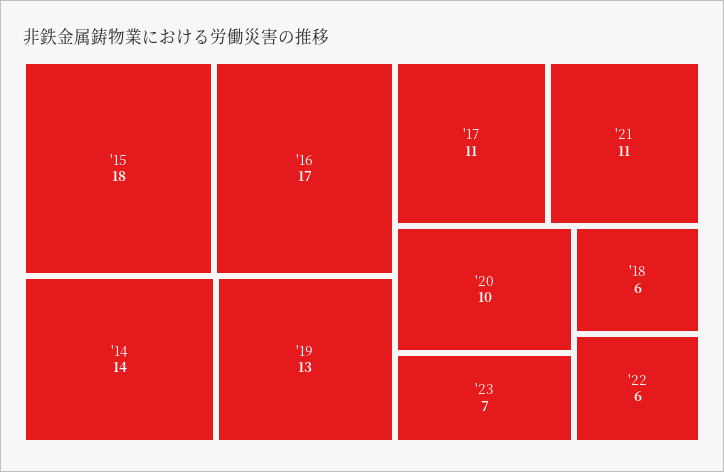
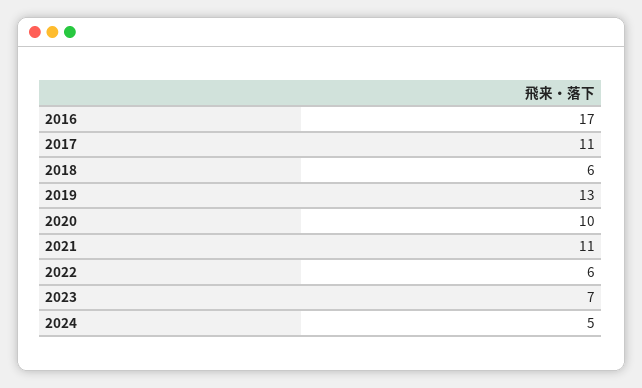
'15: 18 -> none
'14: 14 -> none
2024: none -> 5

